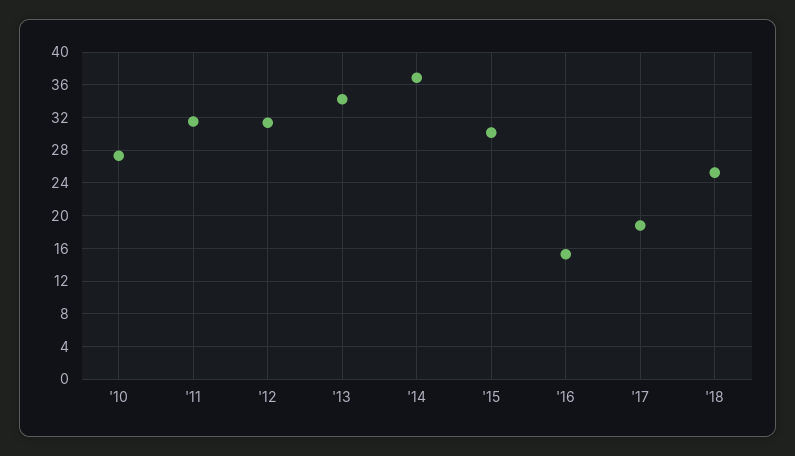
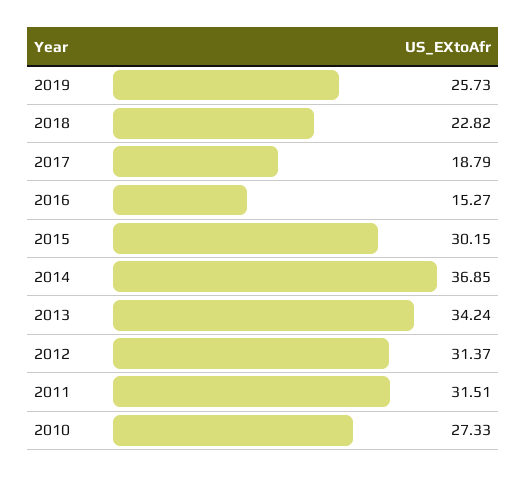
'18: 25 -> 22.82
2019: none -> 25.73

